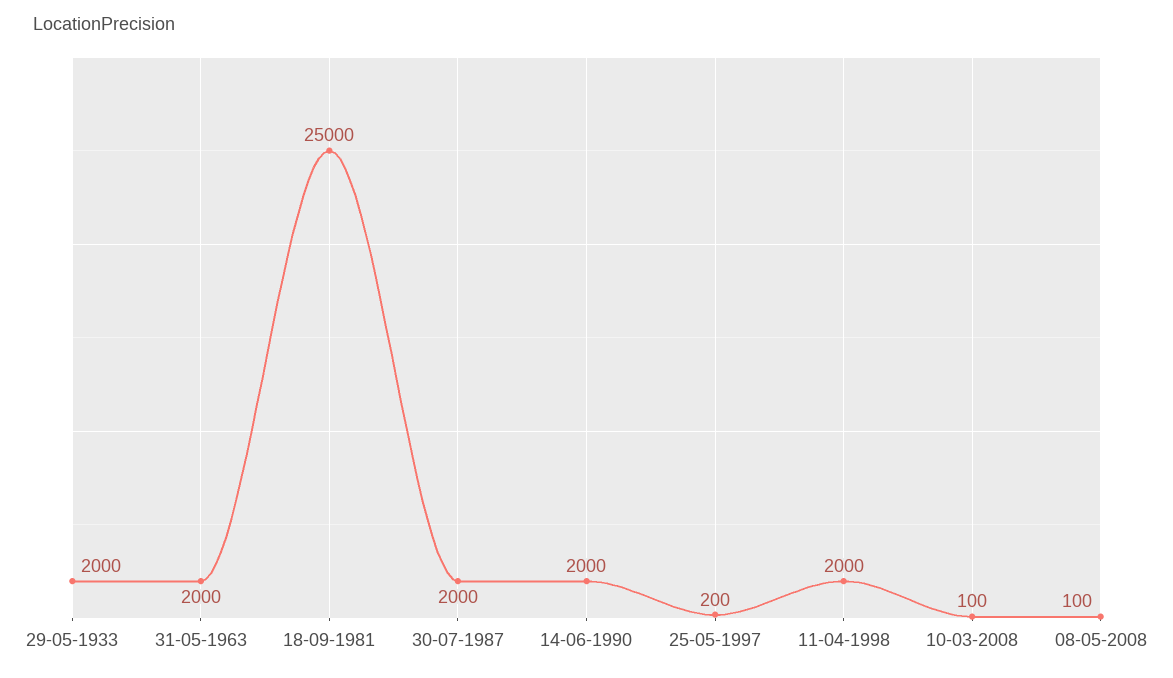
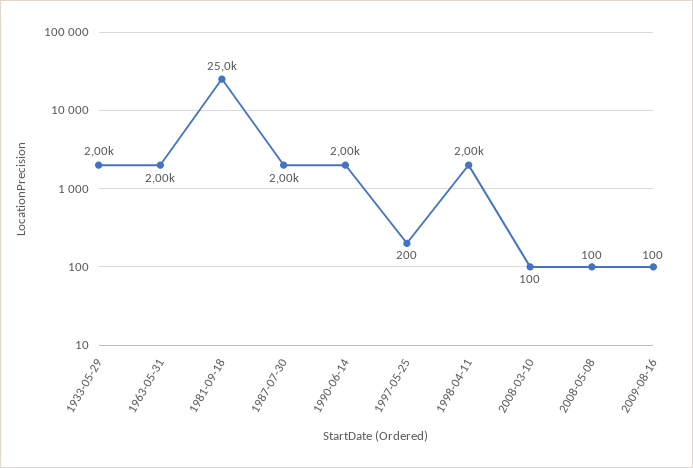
2009-08-16: none -> 100

